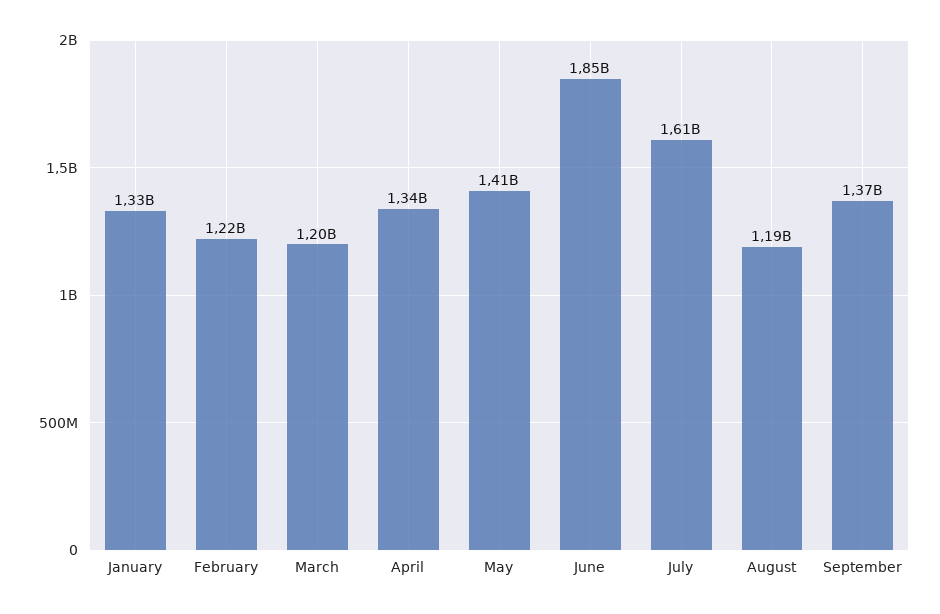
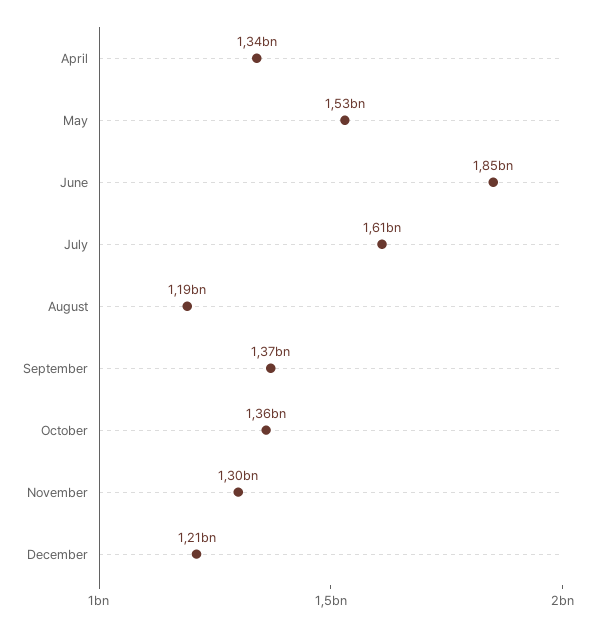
January: 1330000000 -> none
February: 1220000000 -> none
March: 1200000000 -> none
May: 1410000000 -> 1530000000
October: none -> 1360000000
November: none -> 1300000000
December: none -> 1210000000

